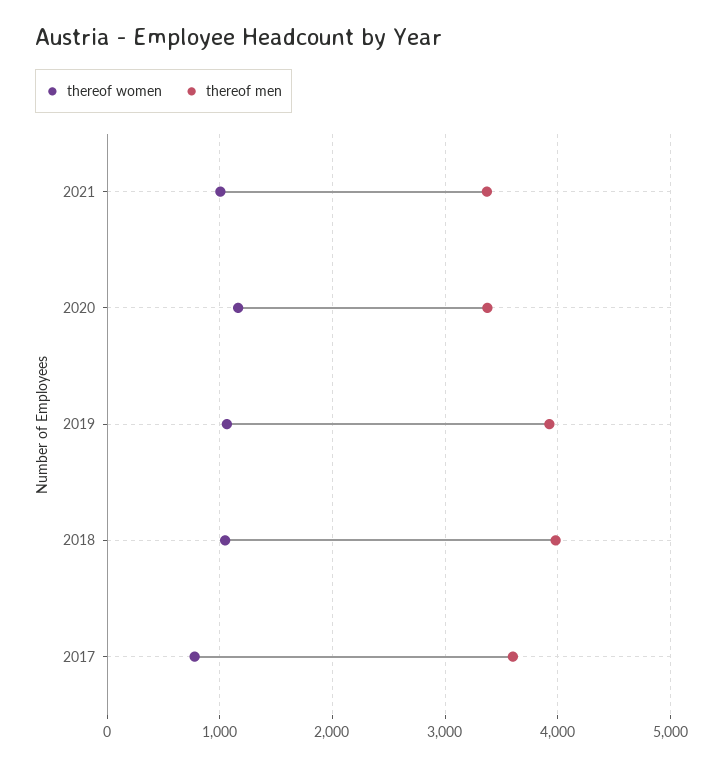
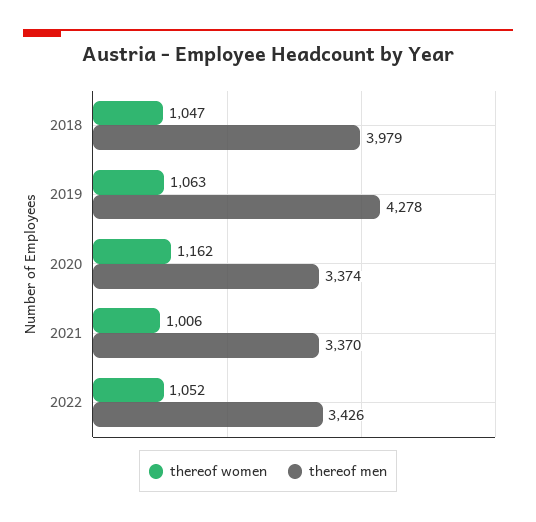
thereof men, 2019: 3900 -> 4278
thereof women, 2017: 800 -> none
thereof men, 2017: 3600 -> none
thereof women, 2022: none -> 1052
thereof men, 2022: none -> 3426

